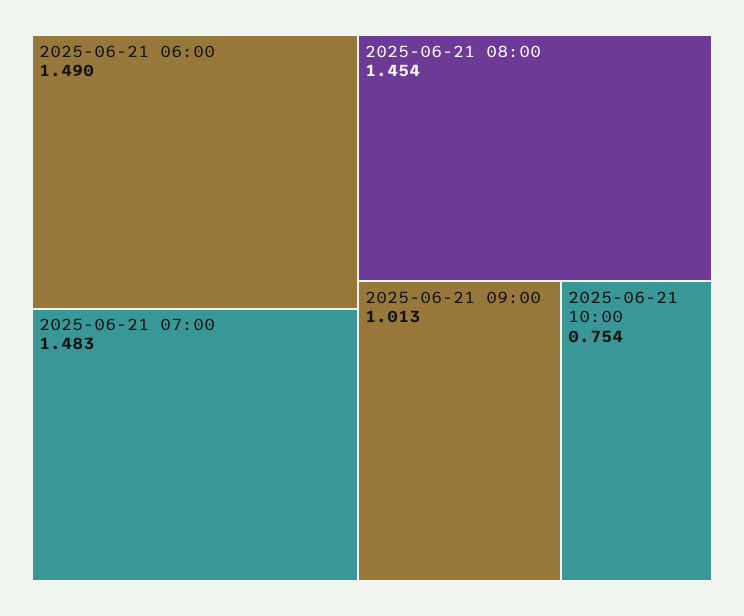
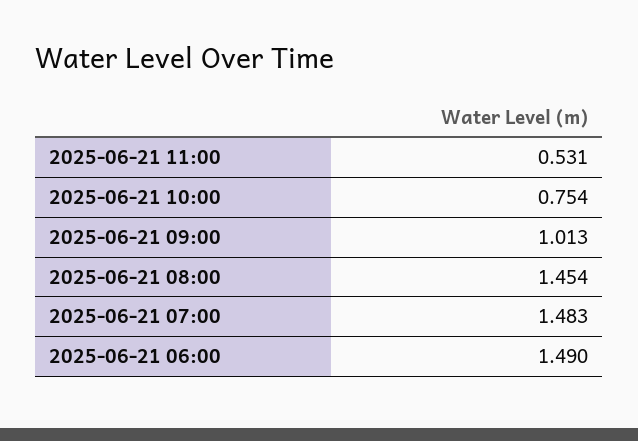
2025-06-21 11:00: none -> 0.531

